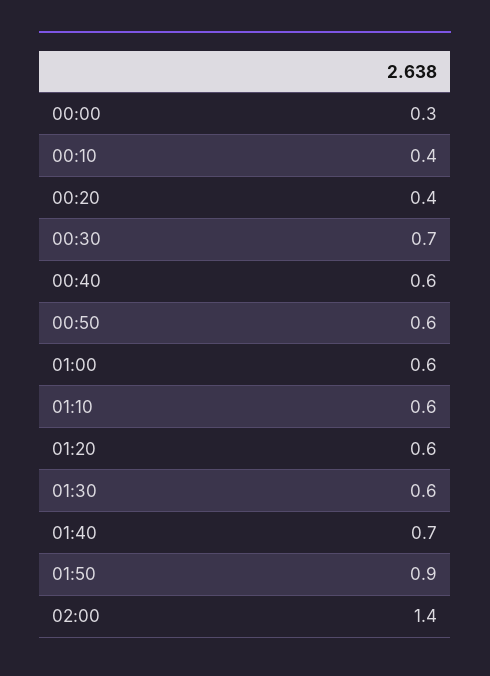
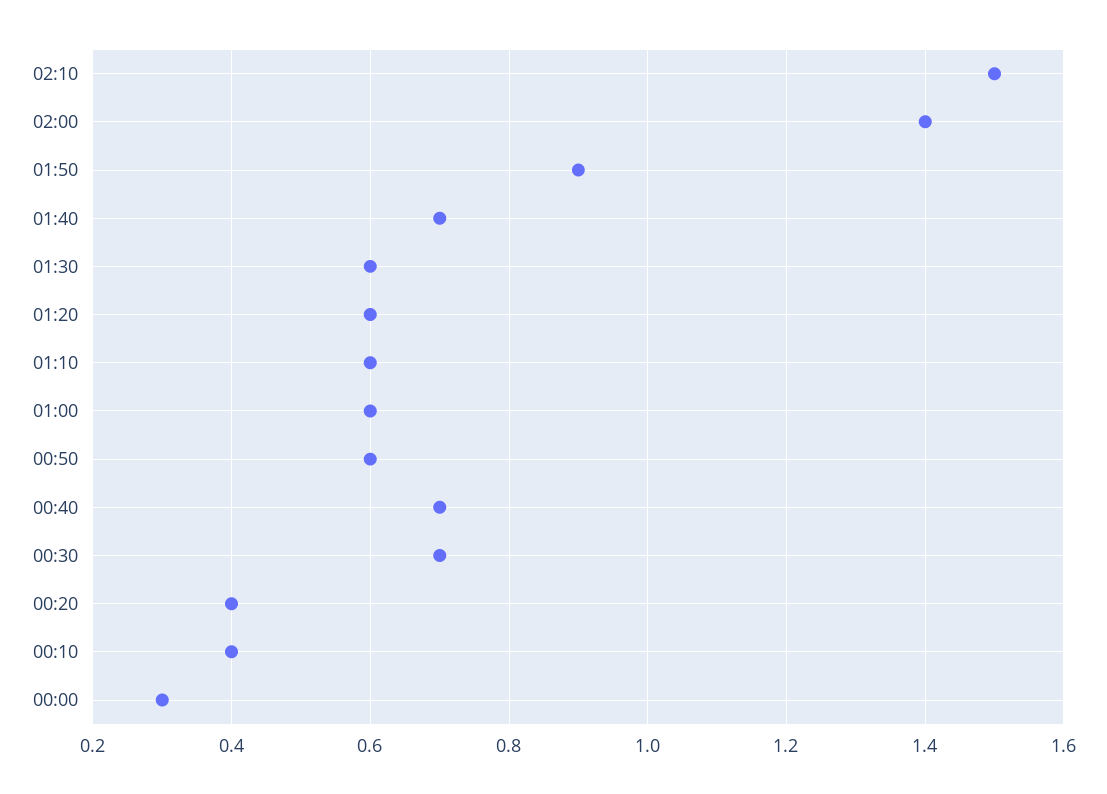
00:40: 0.6 -> 0.7
02:10: none -> 1.5

